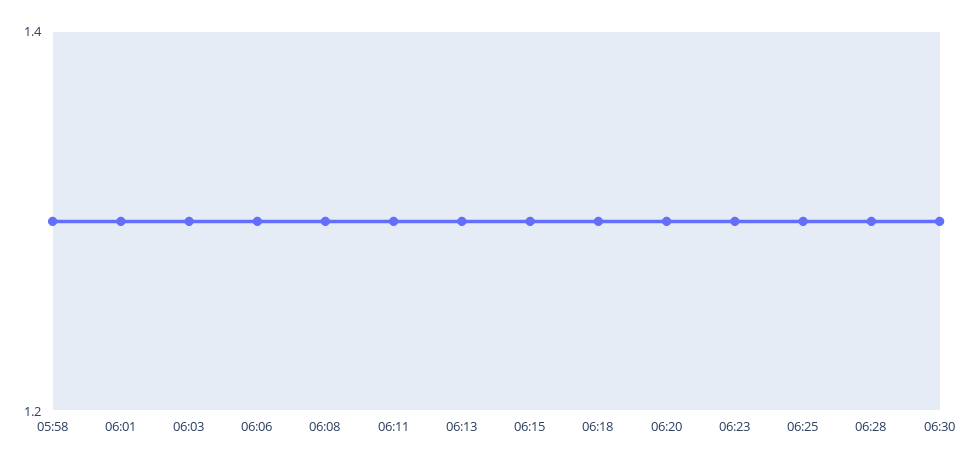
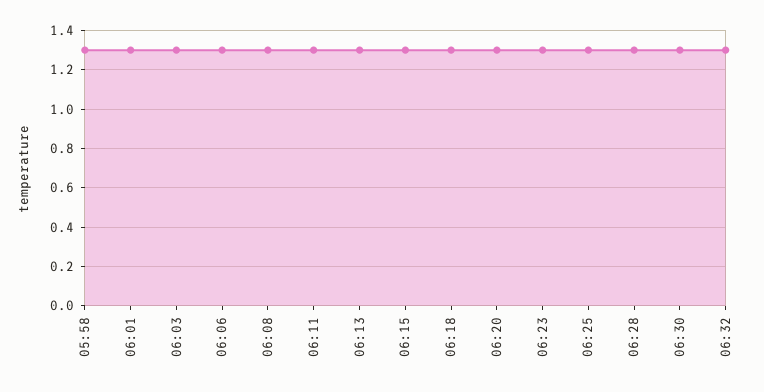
06:32: none -> 1.3

